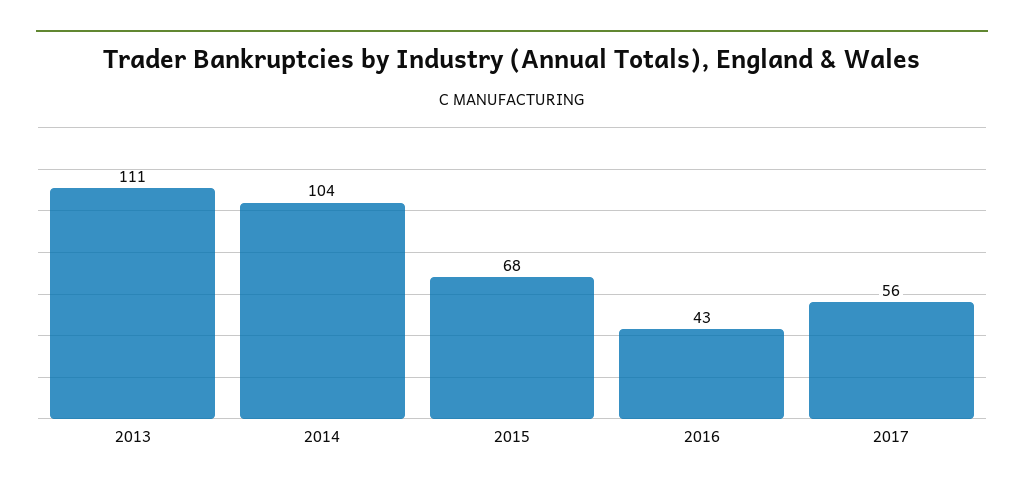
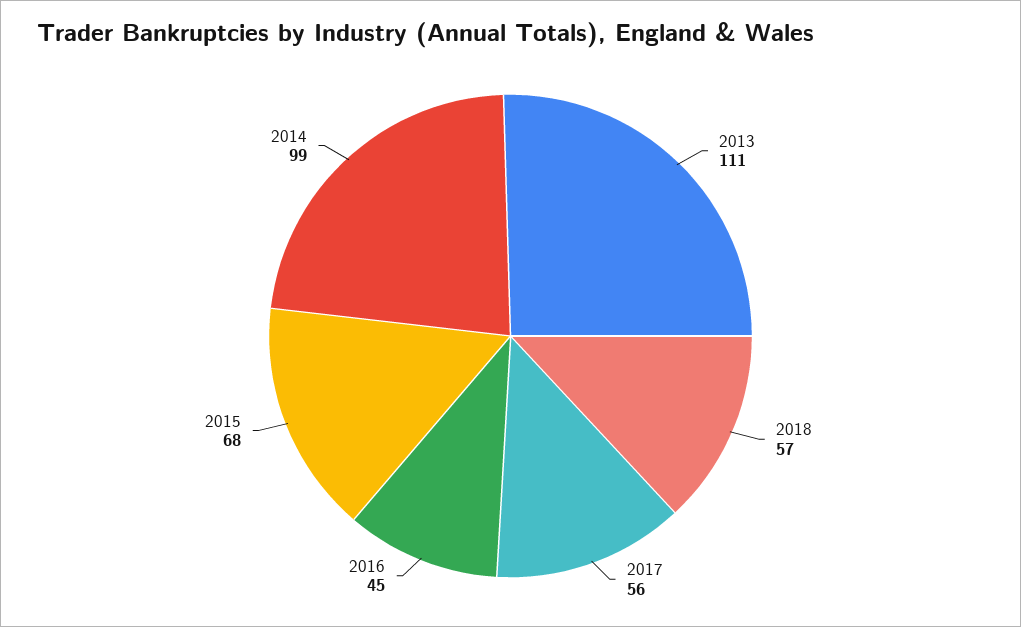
2014: 104 -> 99
2016: 43 -> 45
2018: none -> 57

